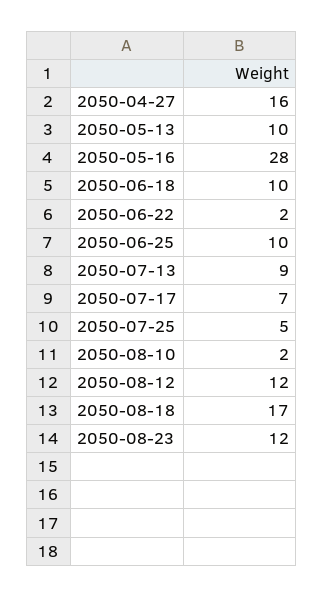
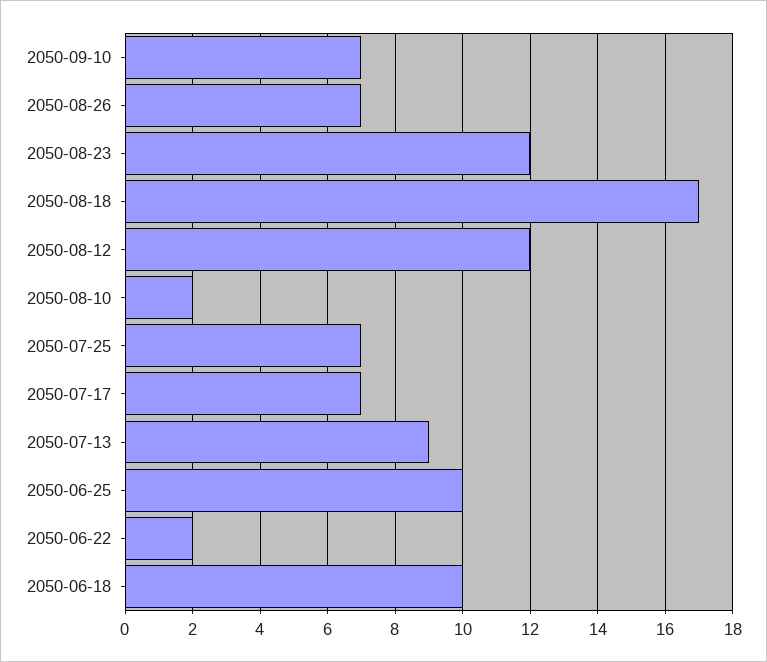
2050-04-27: 16 -> none
2050-05-13: 10 -> none
2050-05-16: 28 -> none
2050-07-25: 5 -> 7
2050-09-10: none -> 7
2050-08-26: none -> 7

